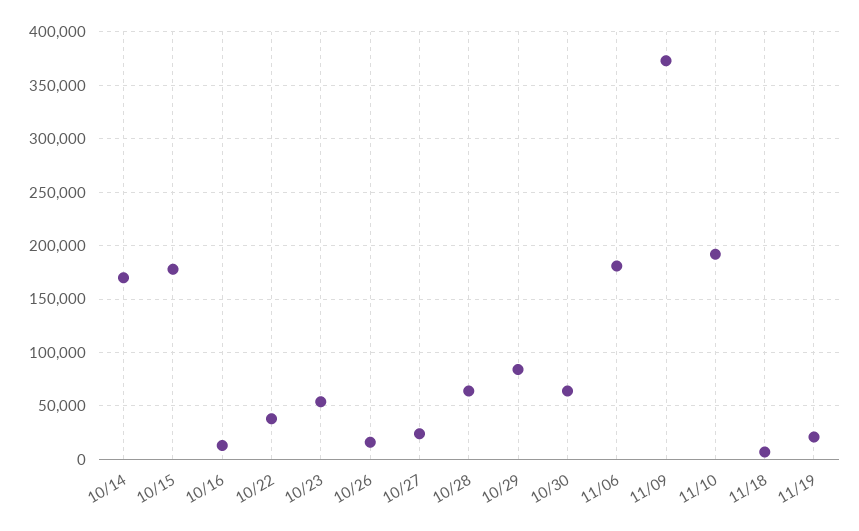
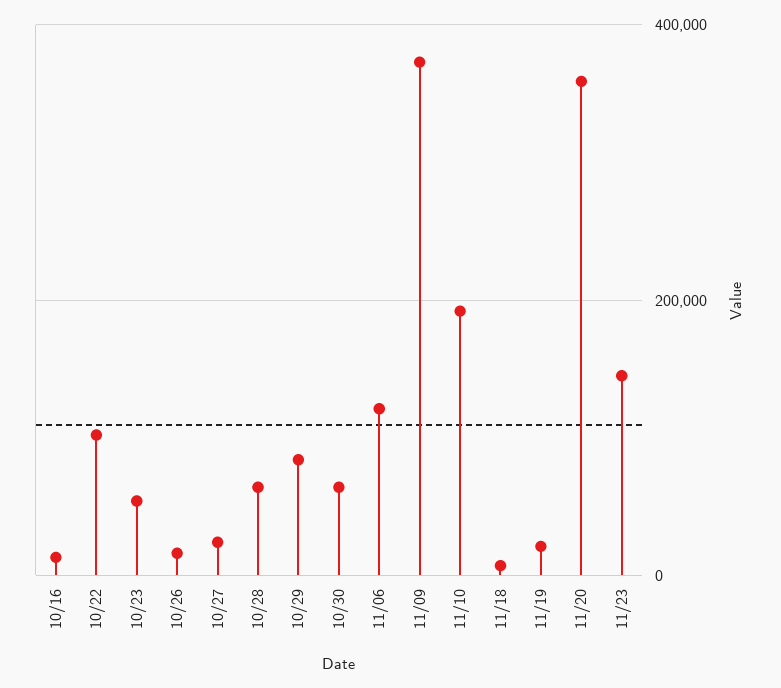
10/14: 170000 -> none
10/15: 180000 -> none
10/22: 40000 -> 100000
11/06: 180000 -> 120000
11/20: none -> 360000
11/23: none -> 140000

